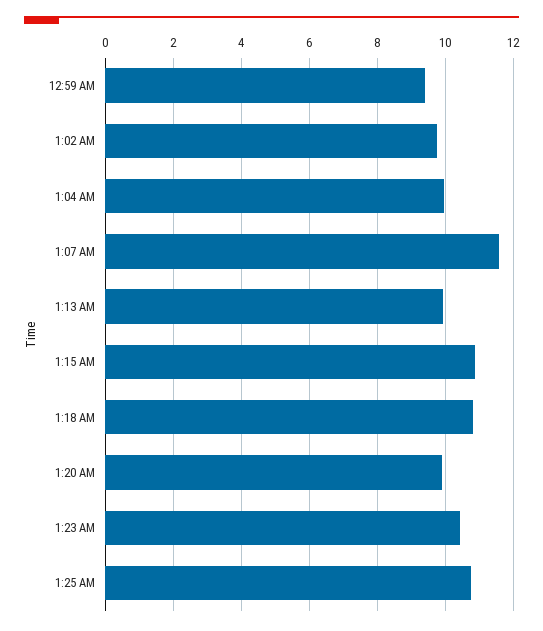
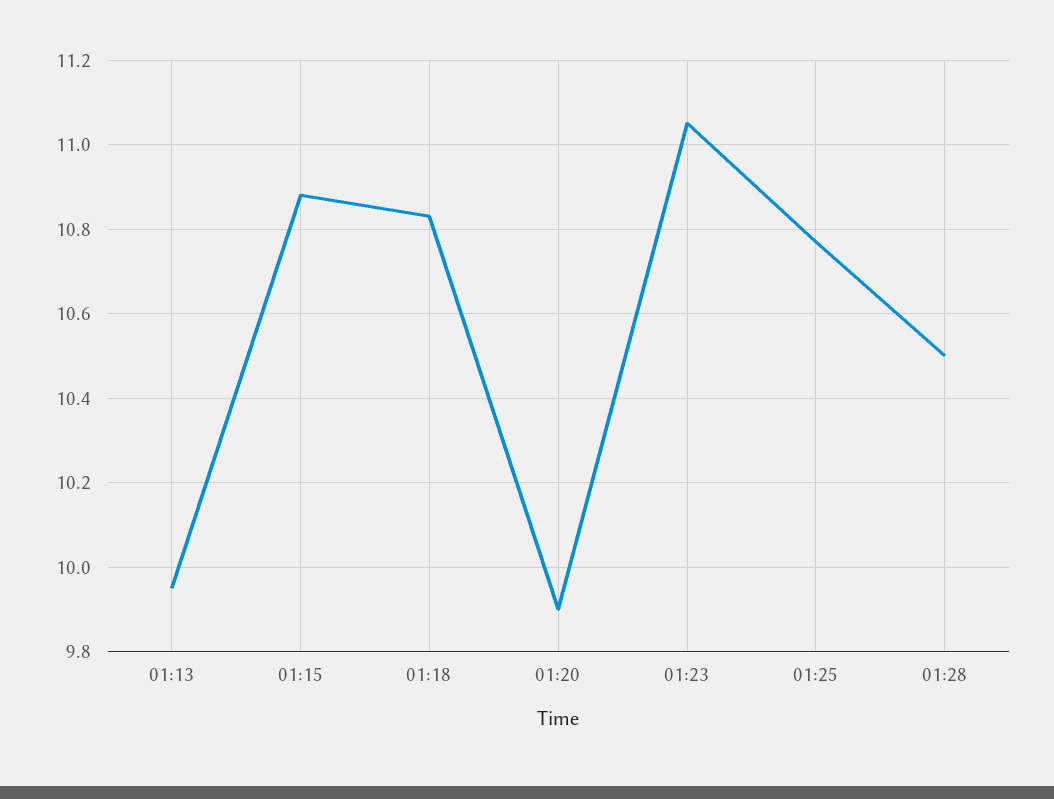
12:59 AM: 9.4 -> none
1:02 AM: 9.8 -> none
1:04 AM: 10 -> none
1:07 AM: 11.6 -> none
1:23 AM: 10.4 -> 11.05
01:28: none -> 10.5

